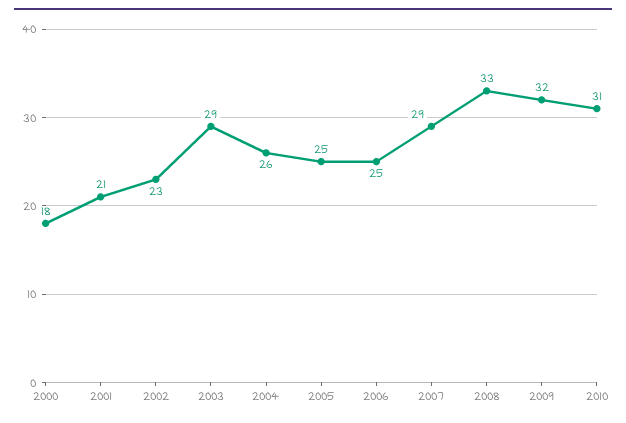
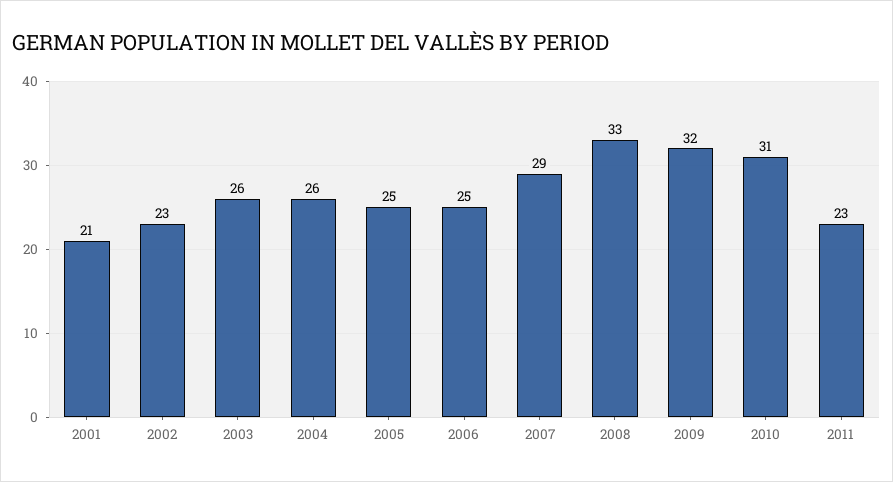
2000: 18 -> none
2003: 29 -> 26
2011: none -> 23

